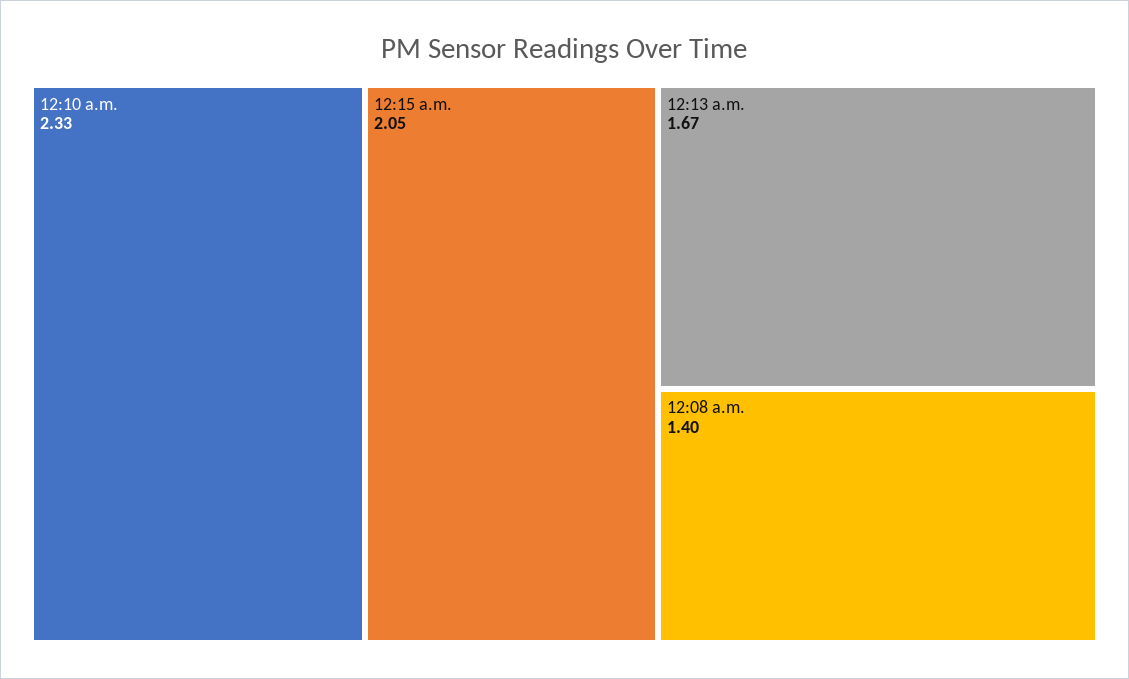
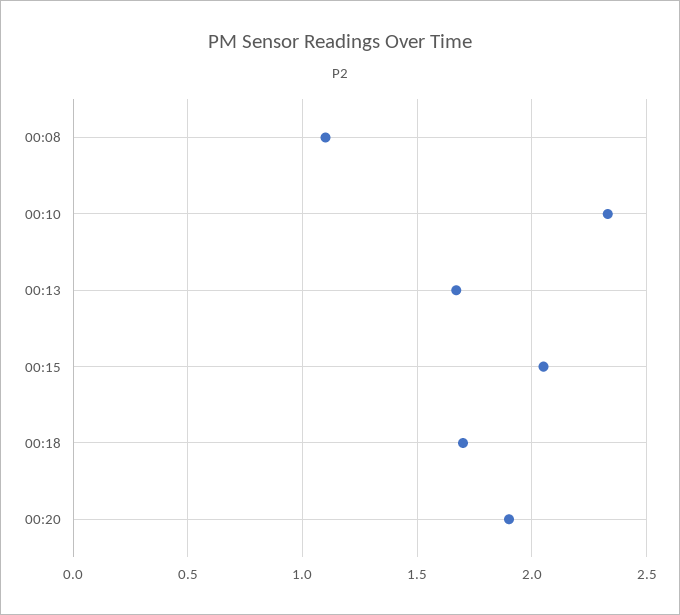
12:08 a.m.: 1.4 -> 1.1
00:18: none -> 1.7
00:20: none -> 1.9

